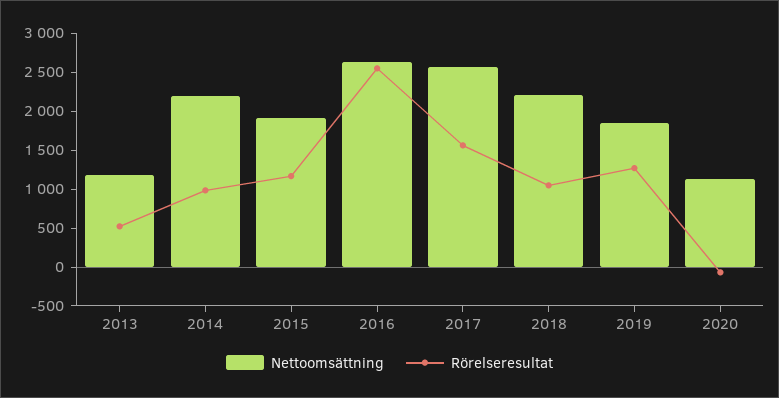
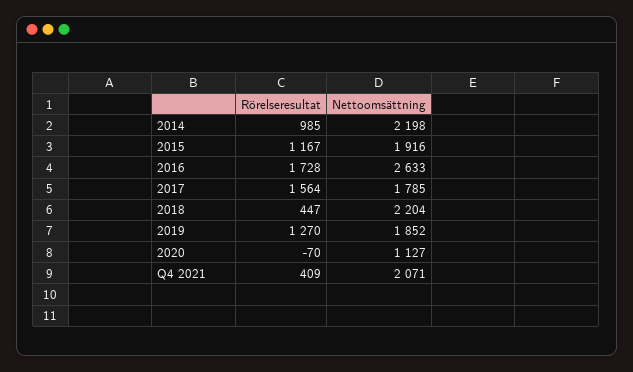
Nettoomsättning, 2013: 1250 -> none
Rörelseresultat, 2013: 500 -> none
Rörelseresultat, 2016: 2500 -> 1728
Nettoomsättning, 2017: 2500 -> 1785
Rörelseresultat, 2018: 1000 -> 447
Rörelseresultat, Q4 2021: none -> 409
Nettoomsättning, Q4 2021: none -> 2071

